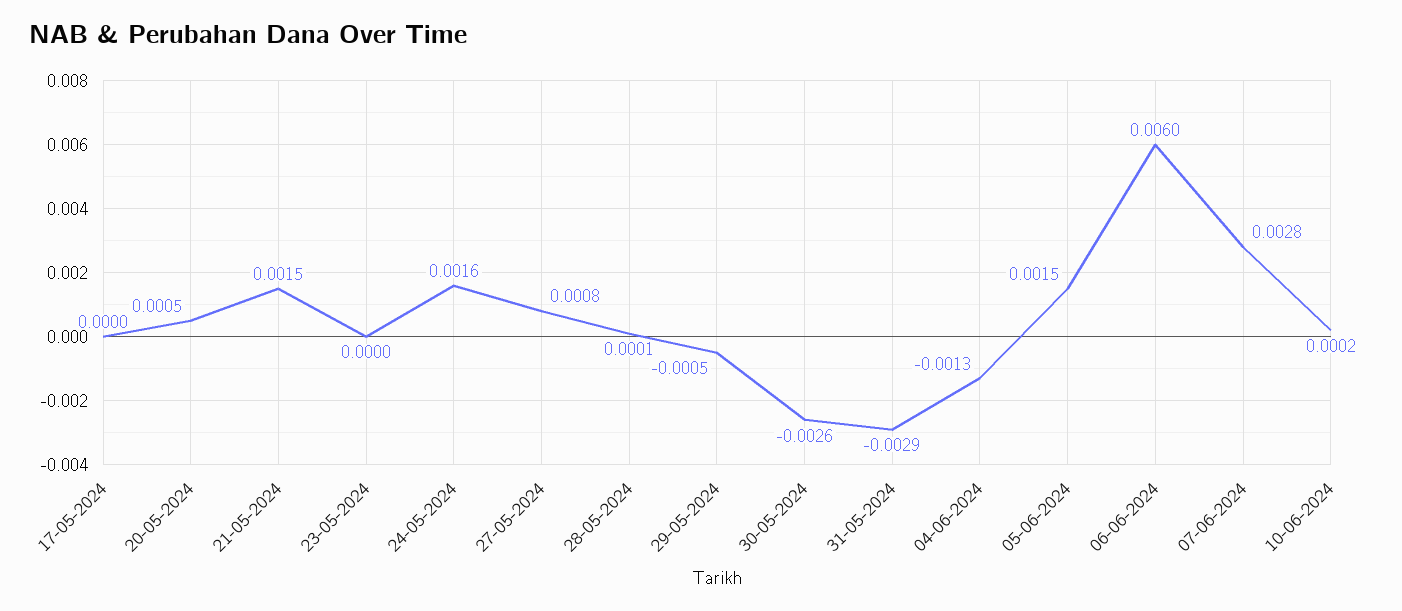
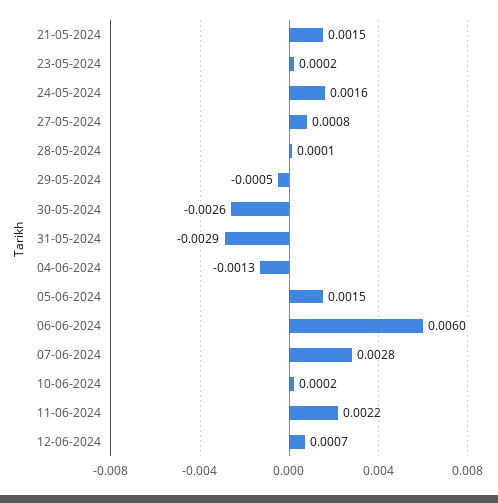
17-05-2024: 0 -> none
20-05-2024: 0.0005 -> none
23-05-2024: 0 -> 0.0002
11-06-2024: none -> 0.0022
12-06-2024: none -> 0.0007

